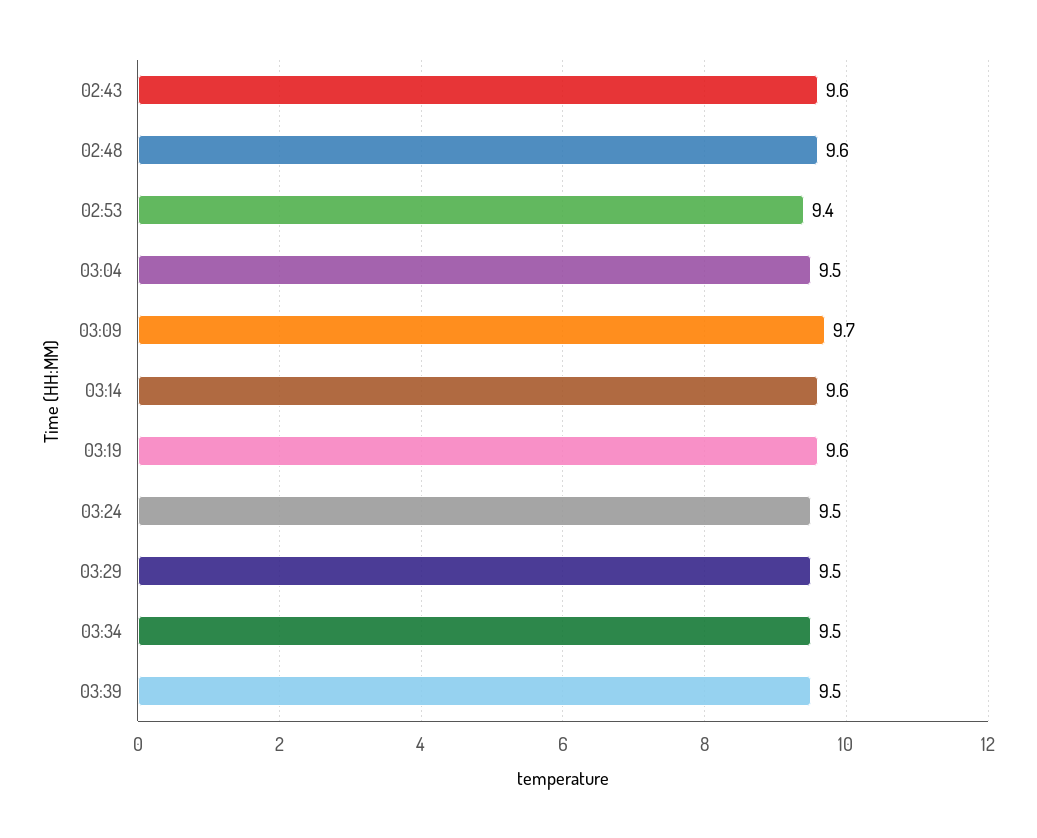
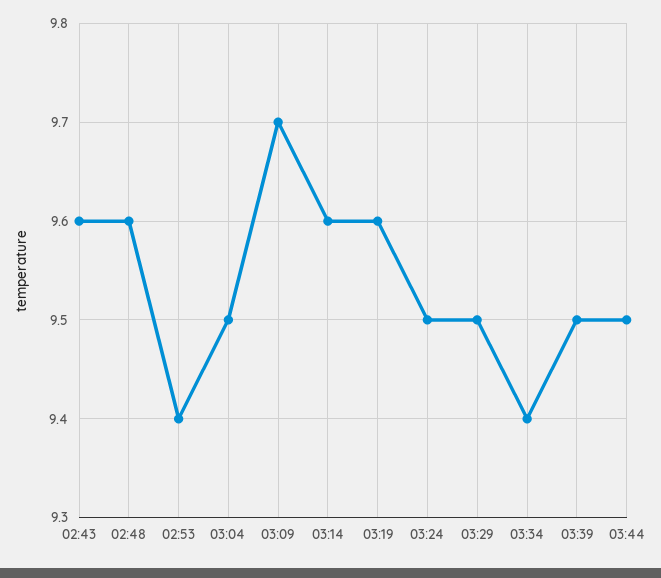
03:34: 9.5 -> 9.4
03:44: none -> 9.5

